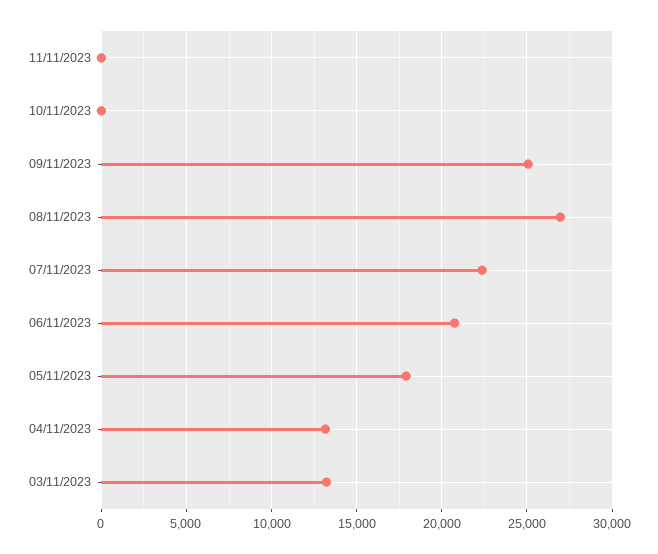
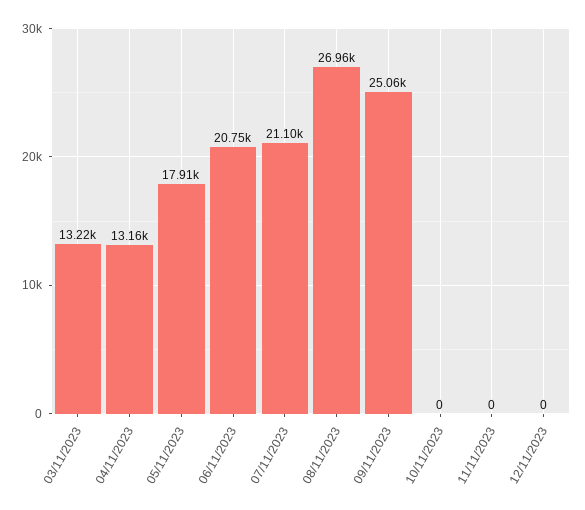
07/11/2023: 22500 -> 21100
12/11/2023: none -> 0

